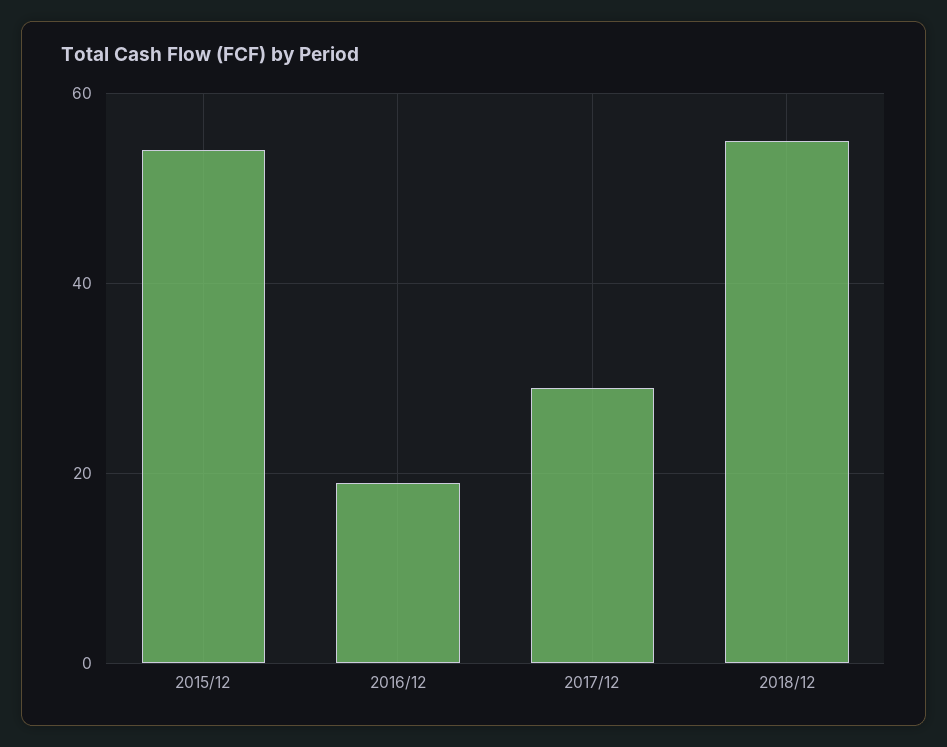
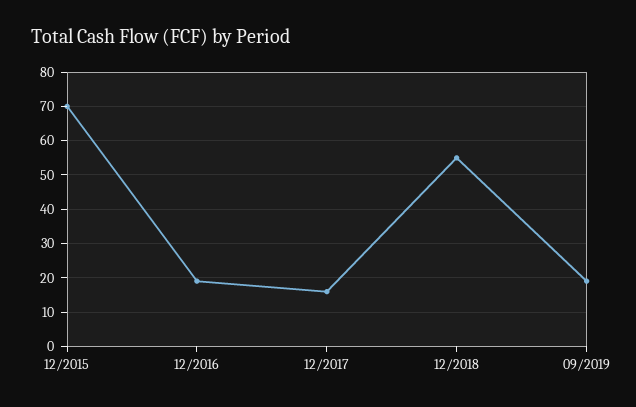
2015/12: 55 -> 70
2017/12: 30 -> 15
09/2019: none -> 20

